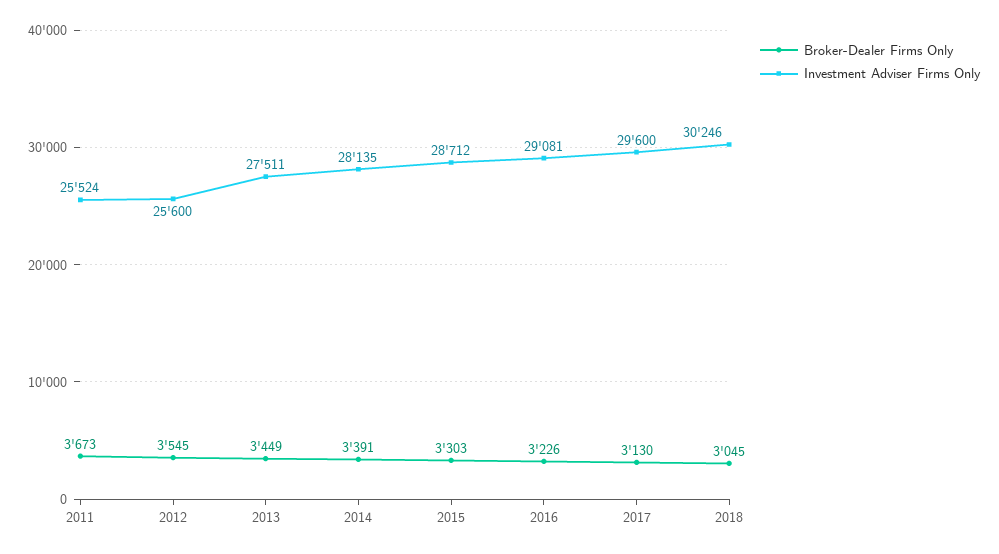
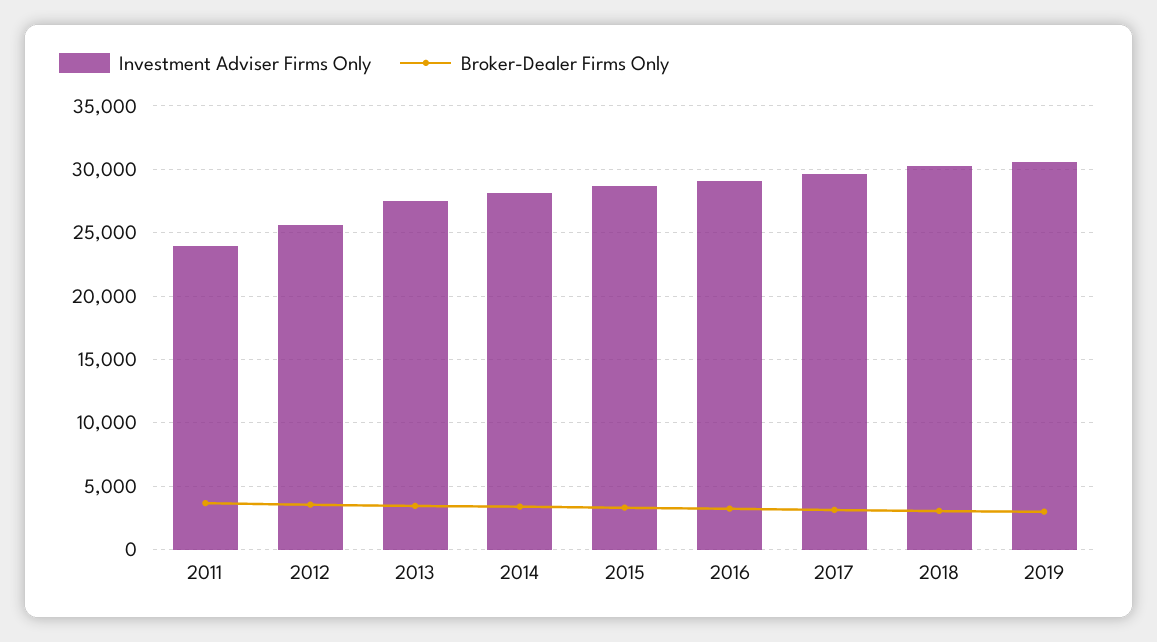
Investment Adviser Firms Only, 2011: 25524 -> 24000
Investment Adviser Firms Only, 2019: none -> 30500
Broker-Dealer Firms Only, 2019: none -> 3000

